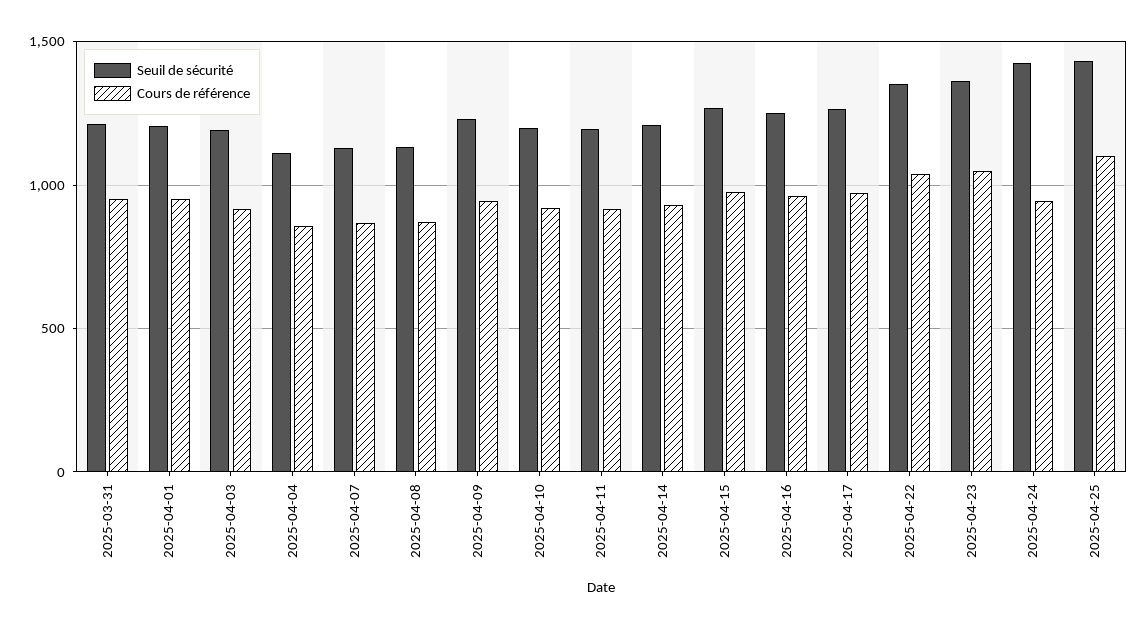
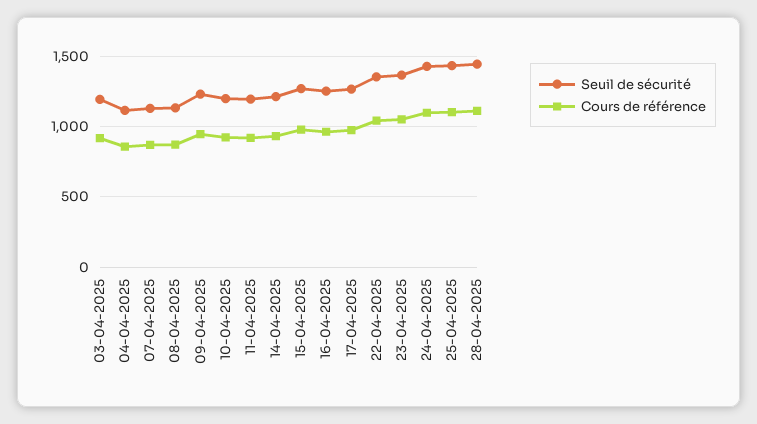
Seuil de sécurité, 2025-03-31: 1200 -> none
Cours de référence, 2025-03-31: 950 -> none
Seuil de sécurité, 2025-04-01: 1200 -> none
Cours de référence, 2025-04-01: 950 -> none
Cours de référence, 2025-04-24: 950 -> 1100
Seuil de sécurité, 28-04-2025: none -> 1450
Cours de référence, 28-04-2025: none -> 1100

